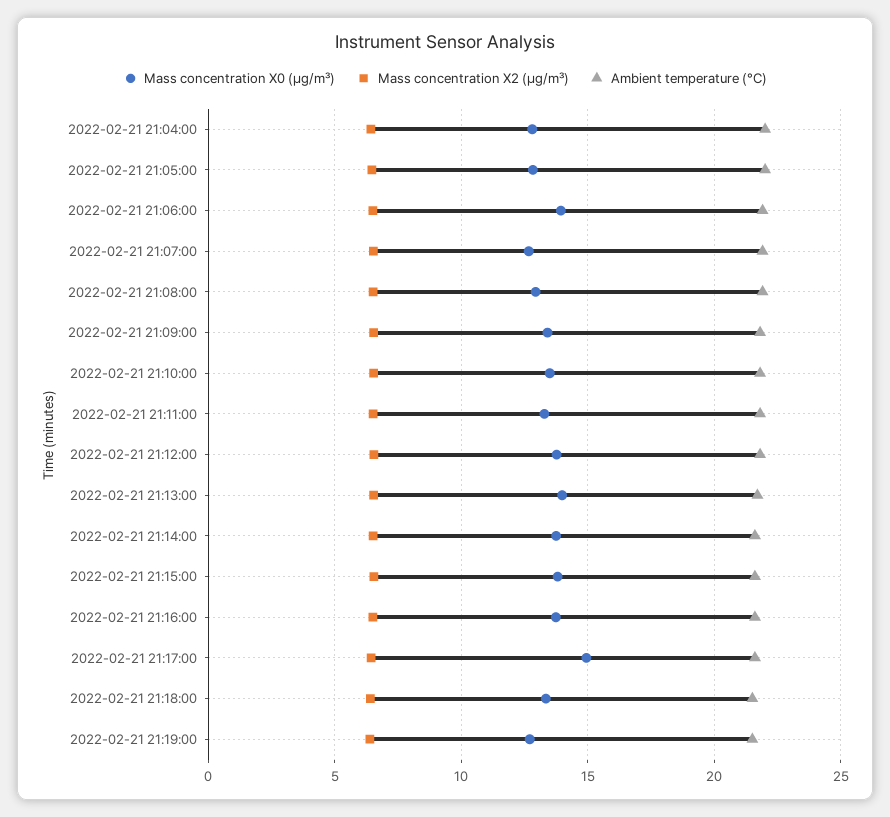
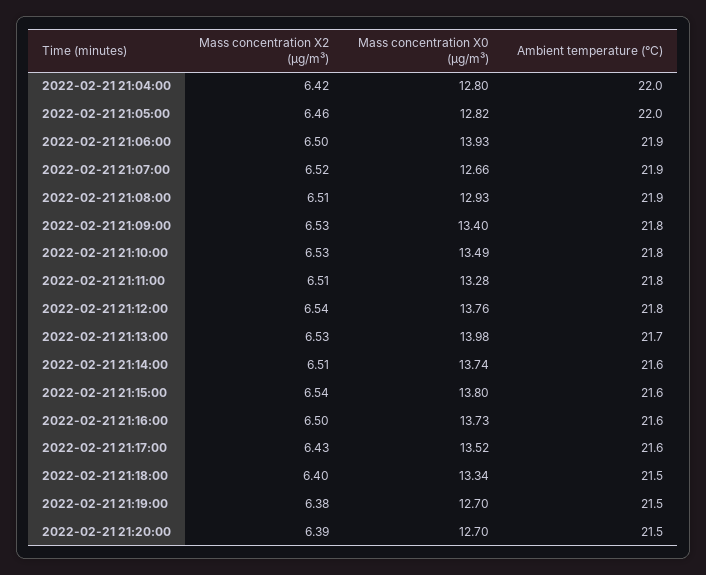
Mass concentration X0 (μg/m³), 2022-02-21 21:17:00: 15 -> 13.52
Mass concentration X2 (μg/m³), 2022-02-21 21:20:00: none -> 6.39
Mass concentration X0 (μg/m³), 2022-02-21 21:20:00: none -> 12.7
Ambient temperature (°C), 2022-02-21 21:20:00: none -> 21.5

